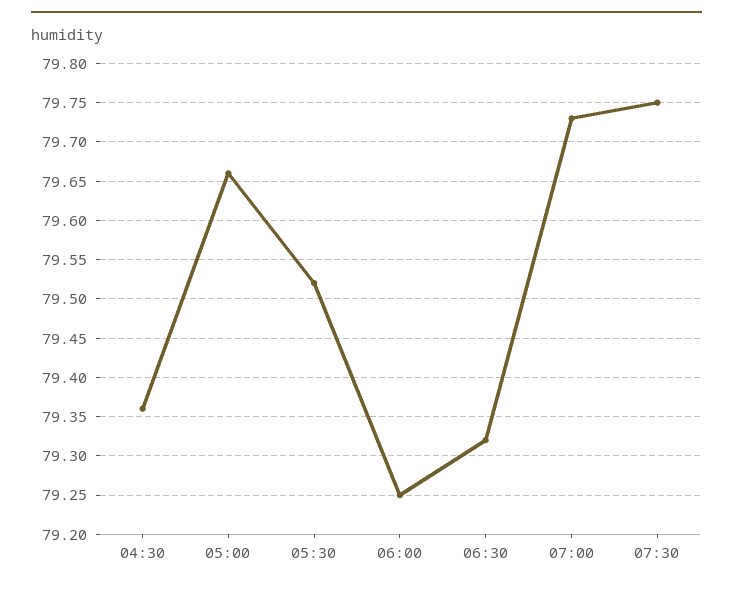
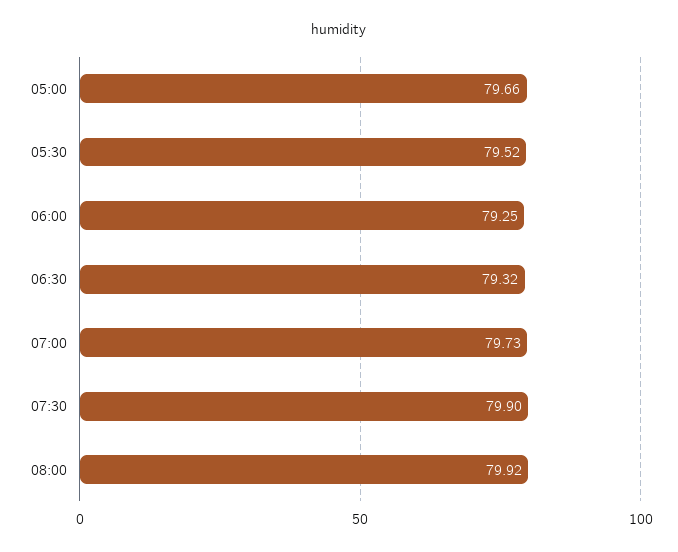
04:30: 79.36 -> none
07:30: 79.75 -> 79.9
08:00: none -> 79.92

